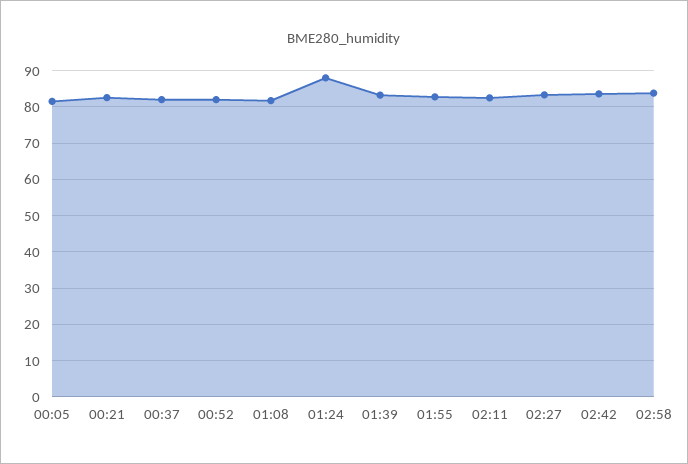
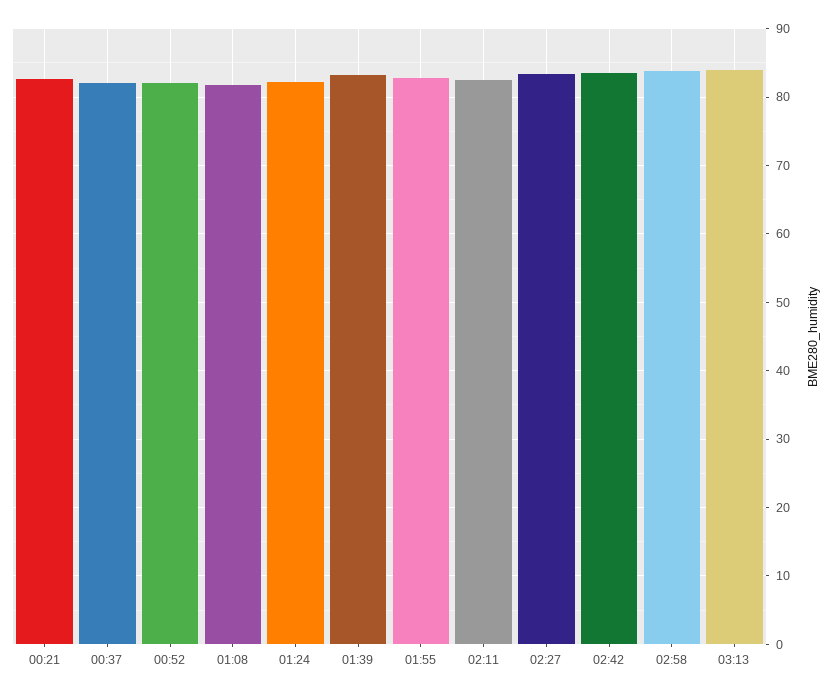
00:05: 82 -> none
01:24: 88 -> 82
03:13: none -> 84

